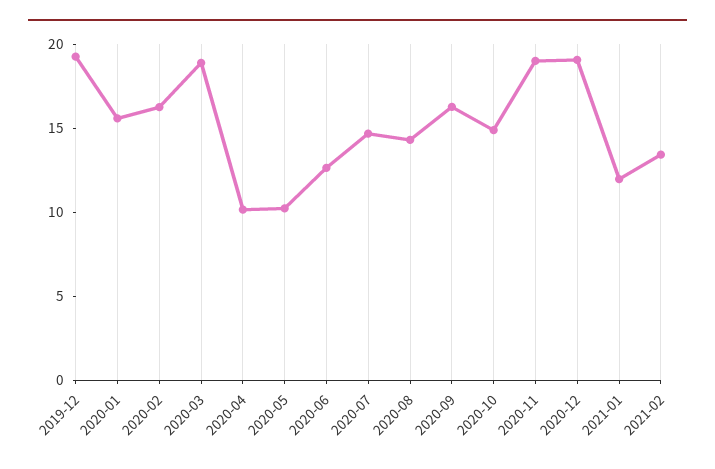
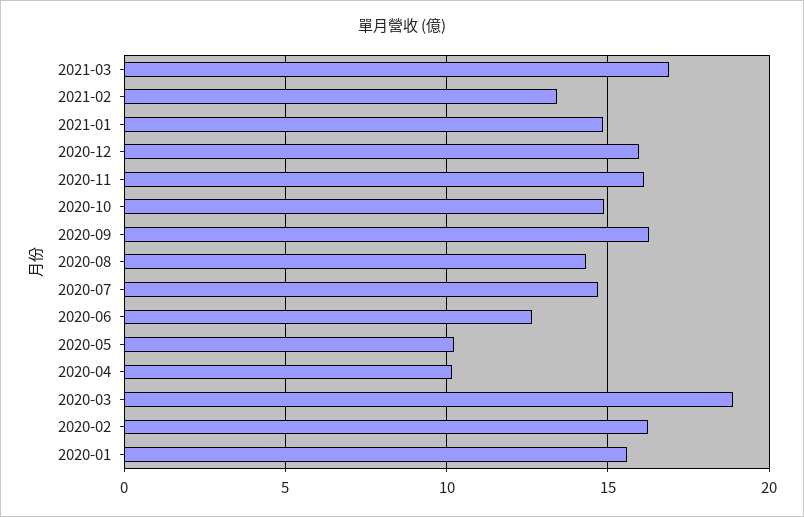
2019-12: 19 -> none
2020-11: 19 -> 16
2020-12: 19 -> 16
2021-01: 12 -> 15
2021-03: none -> 17

